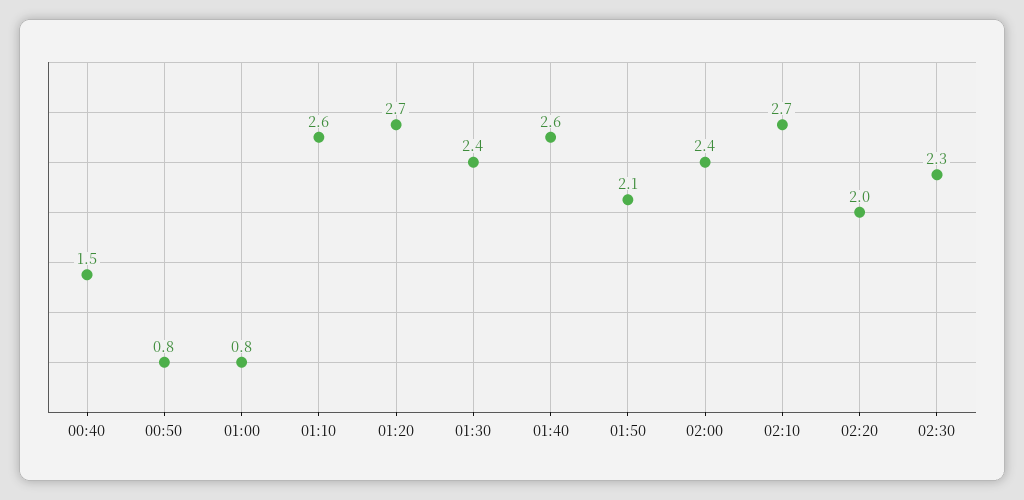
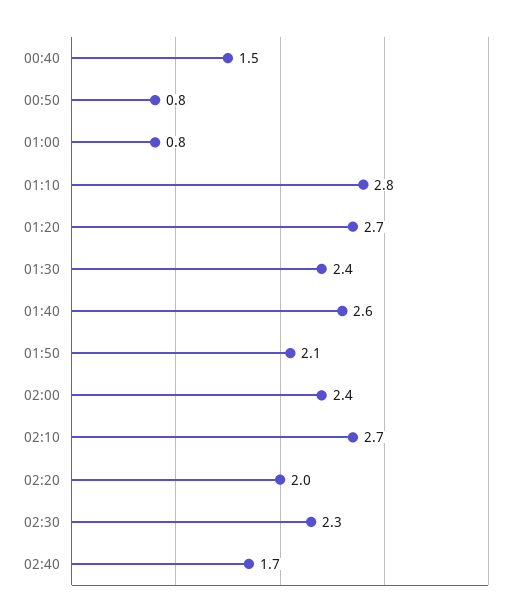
01:10: 2.6 -> 2.8
02:40: none -> 1.7

